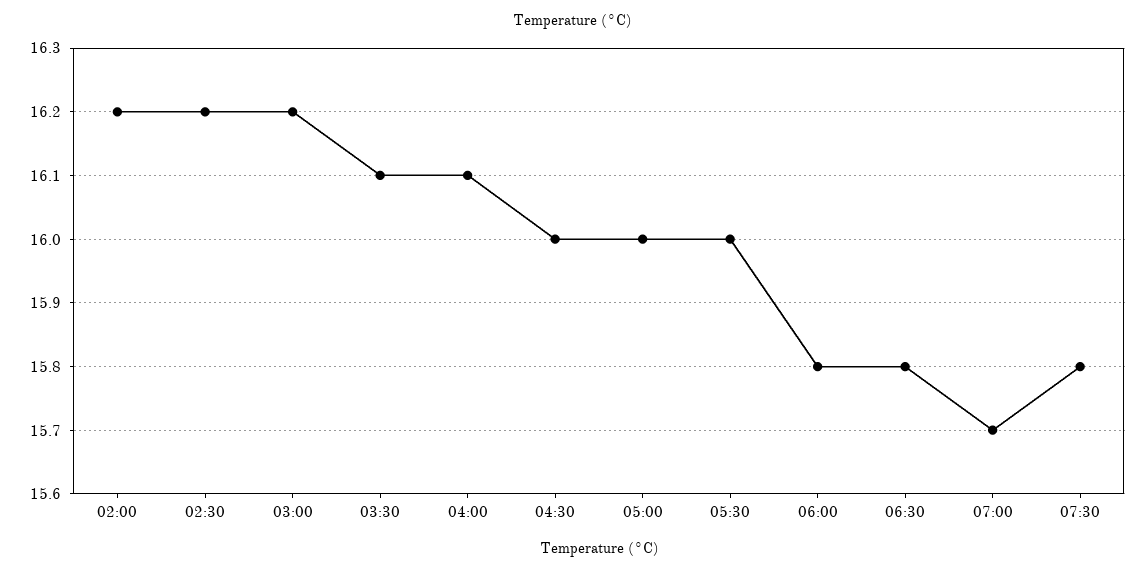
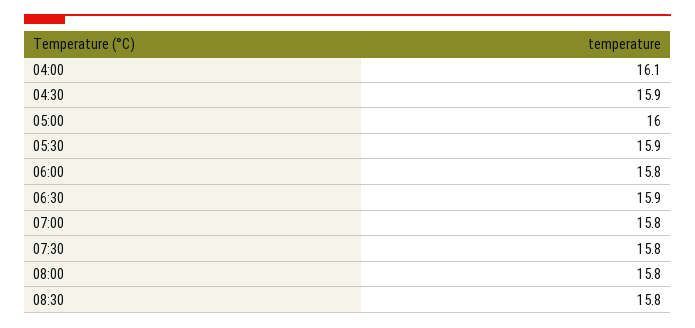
02:00: 16.2 -> none
02:30: 16.2 -> none
03:00: 16.2 -> none
03:30: 16.1 -> none
04:30: 16 -> 15.9
05:30: 16 -> 15.9
06:30: 15.8 -> 15.9
07:00: 15.7 -> 15.8
08:00: none -> 15.8
08:30: none -> 15.8

